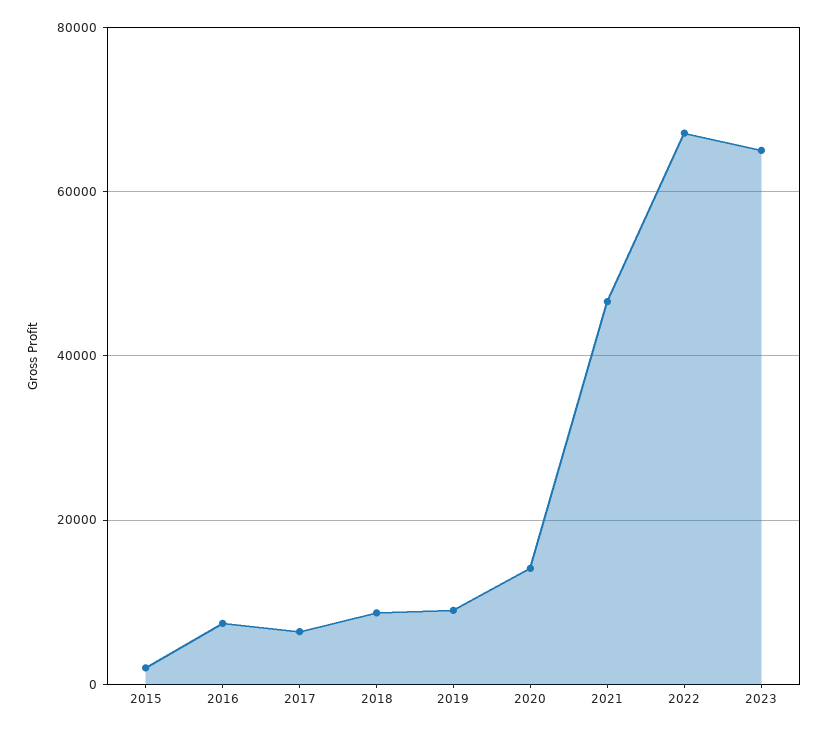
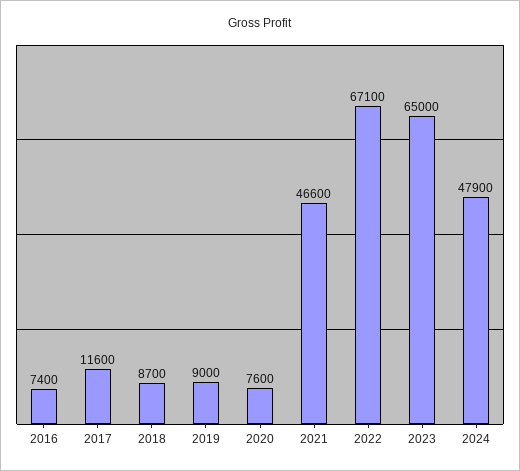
2015: 2000 -> none
2017: 6000 -> 11600
2020: 14000 -> 7600
2024: none -> 47900

